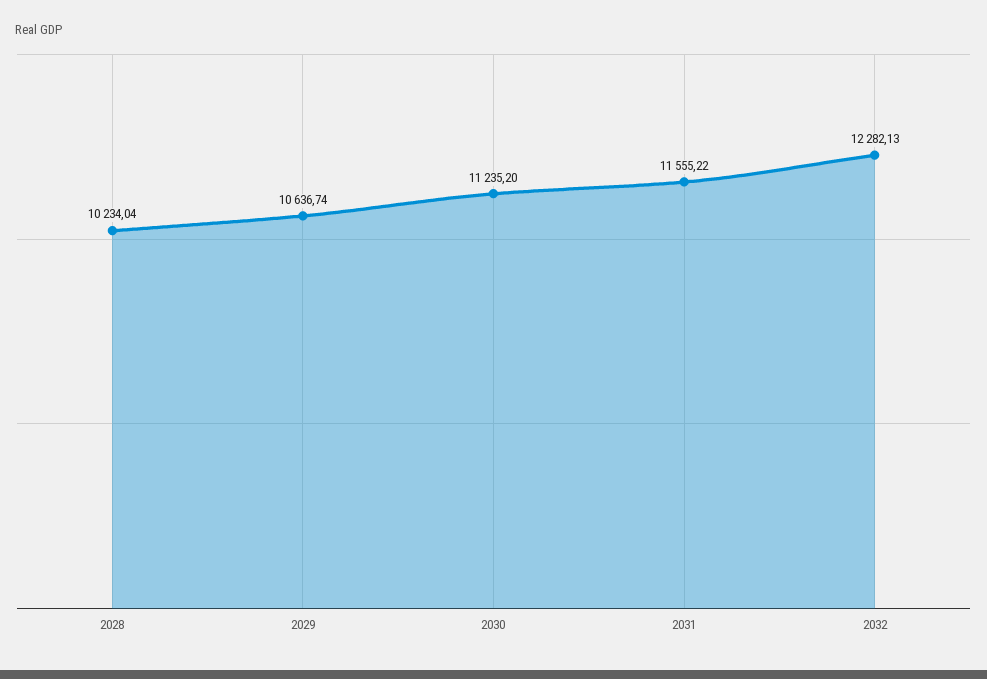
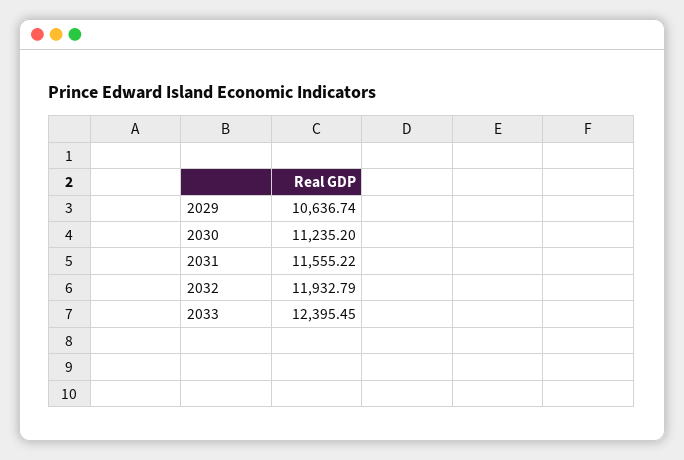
2028: 10234.04 -> none
2032: 12282.13 -> 11932.79
2033: none -> 12395.45

